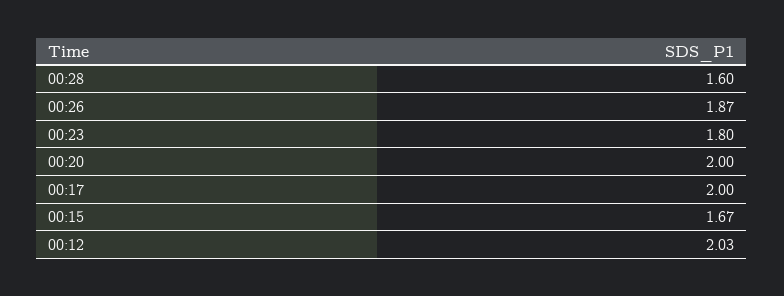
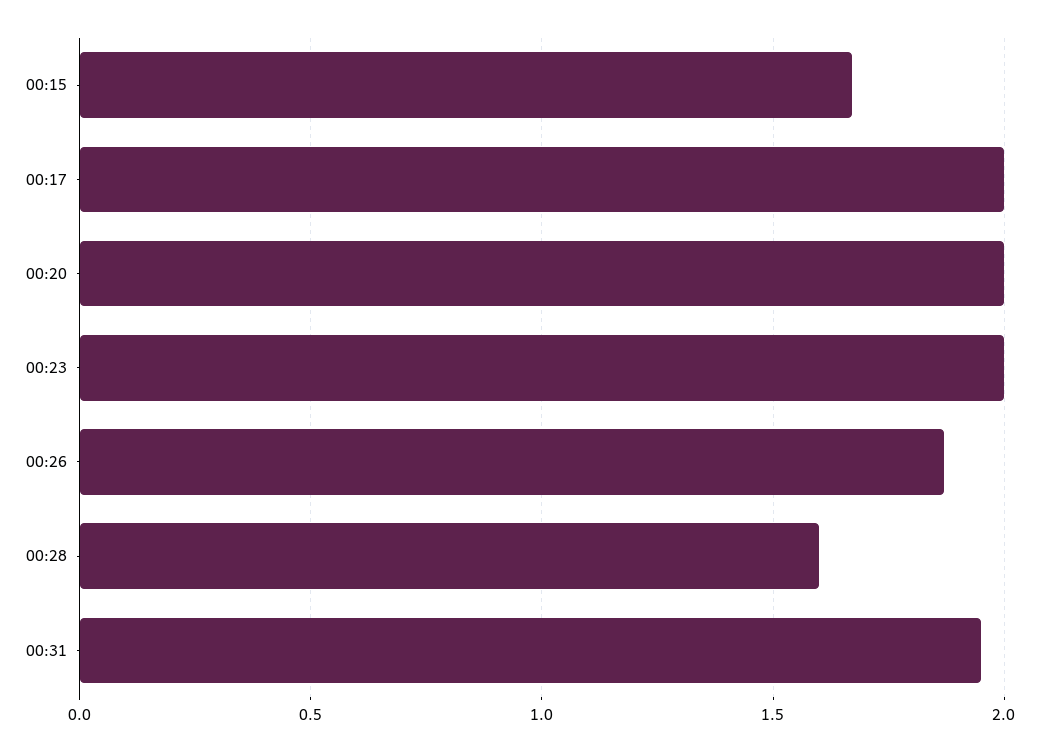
00:23: 1.8 -> 2
00:12: 2.03 -> none
00:31: none -> 1.95

